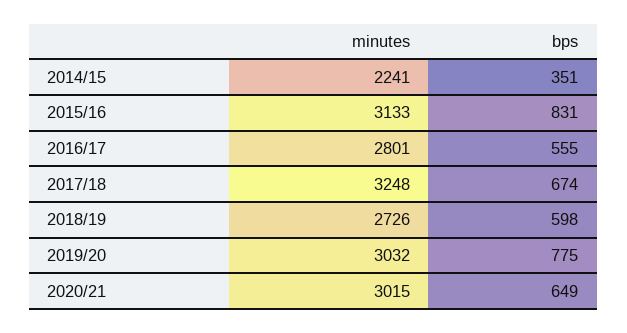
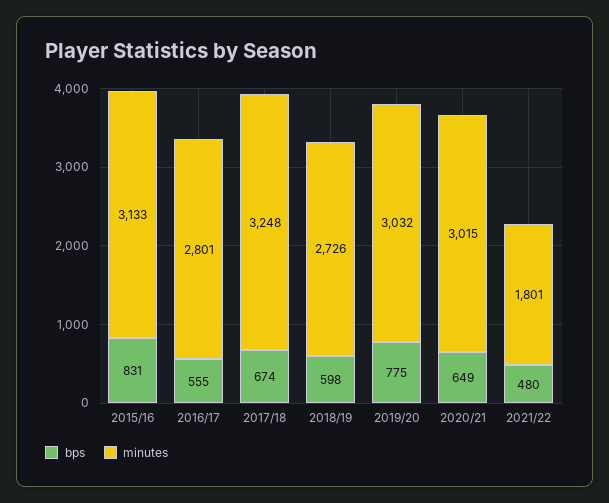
minutes, 2014/15: 2241 -> none
bps, 2014/15: 351 -> none
bps, 2021/22: none -> 480
minutes, 2021/22: none -> 1801

